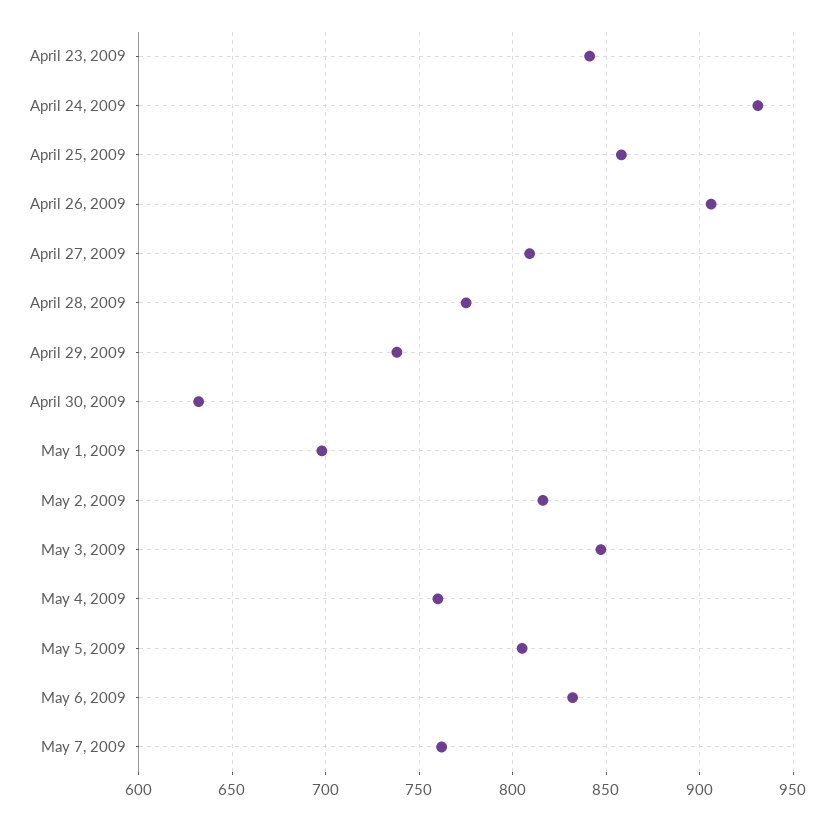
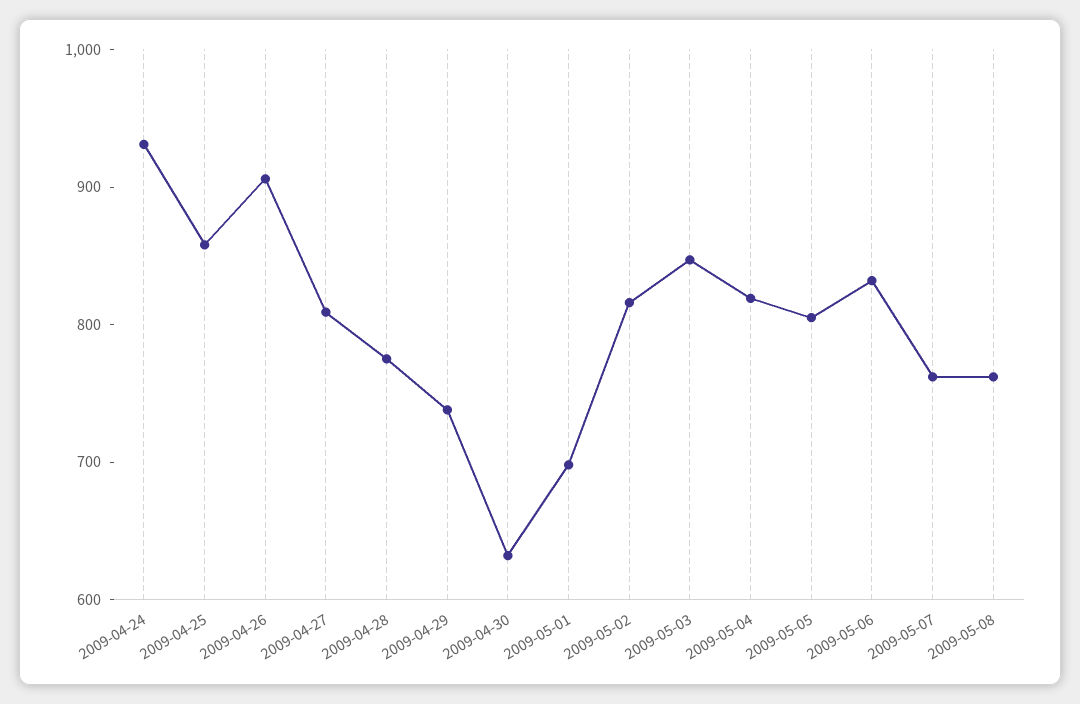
April 23, 2009: 840 -> none
May 4, 2009: 760 -> 820
2009-05-08: none -> 760

